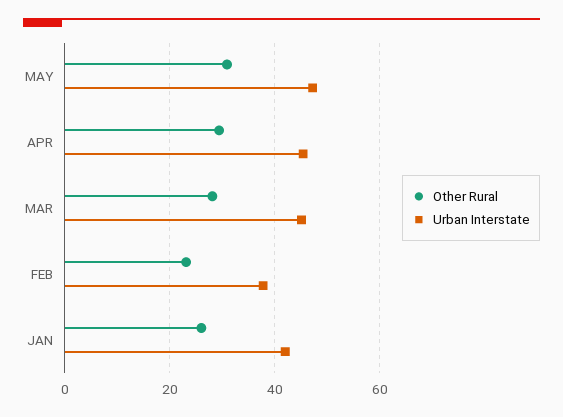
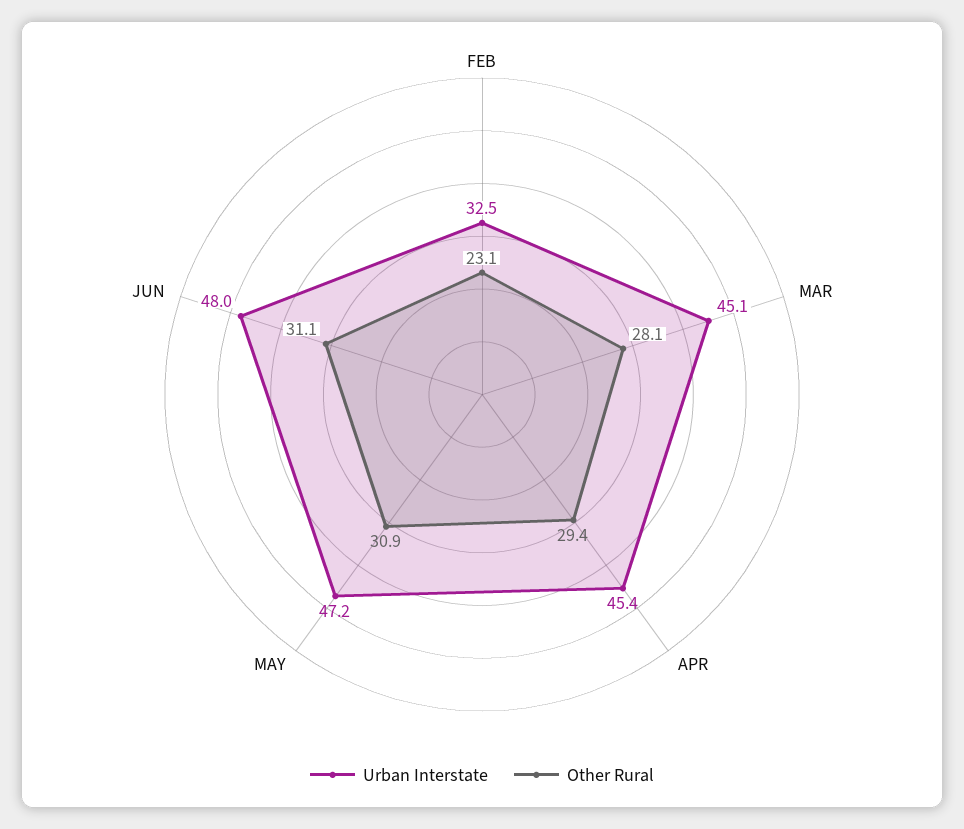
Urban Interstate, FEB: 38 -> 32.5
Other Rural, JAN: 26 -> none
Urban Interstate, JAN: 42 -> none
Urban Interstate, JUN: none -> 48
Other Rural, JUN: none -> 31.1

